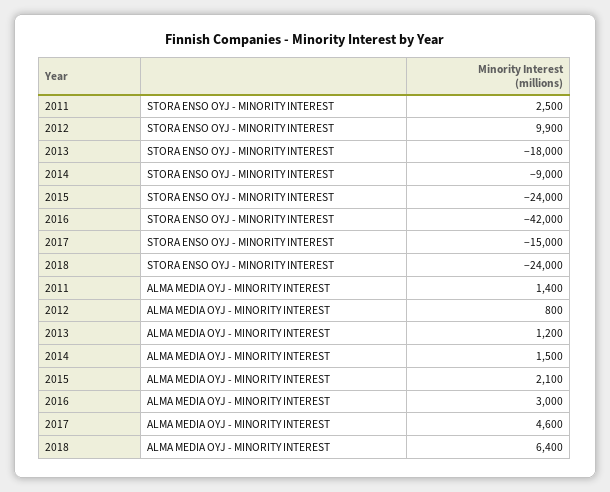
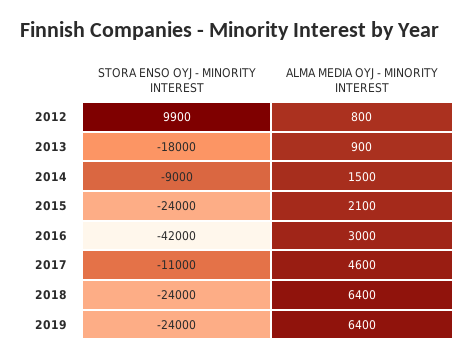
2011, STORA ENSO OYJ - MINORITY INTEREST: 2500 -> none
2017, STORA ENSO OYJ - MINORITY INTEREST: -15000 -> -11000
2011, ALMA MEDIA OYJ - MINORITY INTEREST: 1400 -> none
2013, ALMA MEDIA OYJ - MINORITY INTEREST: 1200 -> 900
2019, STORA ENSO OYJ - MINORITY INTEREST: none -> -24000
2019, ALMA MEDIA OYJ - MINORITY INTEREST: none -> 6400

